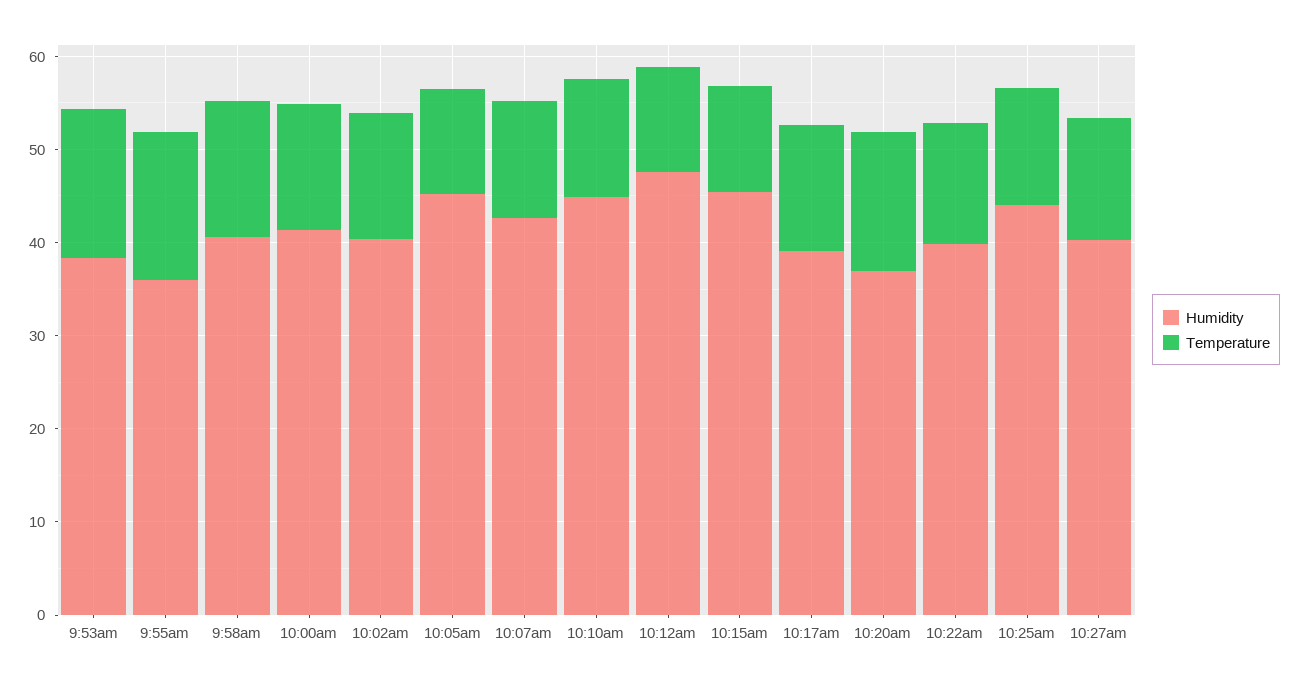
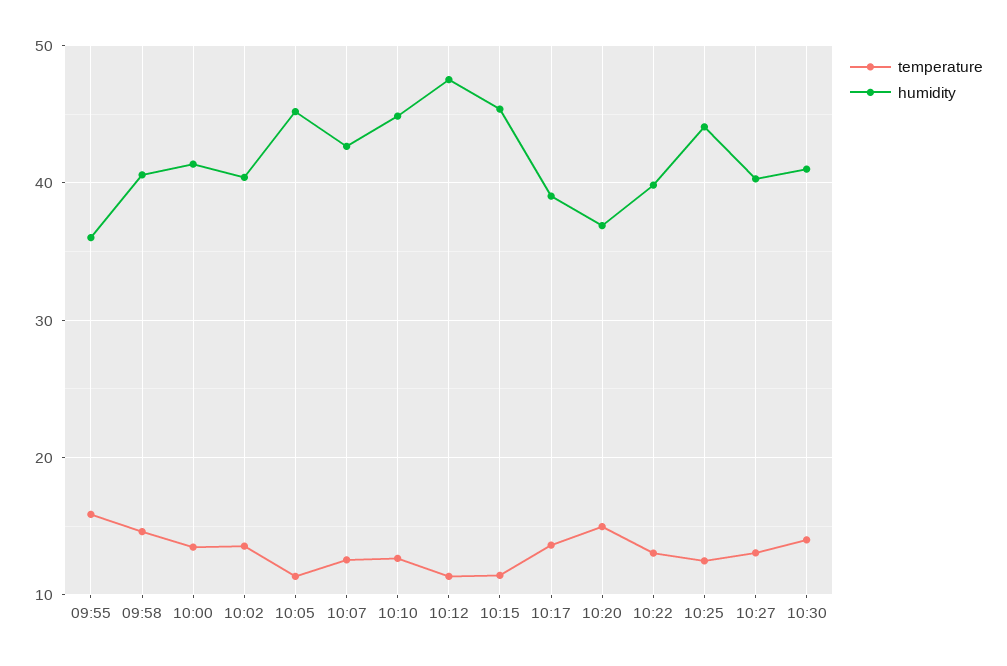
Humidity, 9:53am: 38 -> none
Temperature, 9:53am: 16 -> none
Temperature, 10:30: none -> 14
Humidity, 10:30: none -> 41

